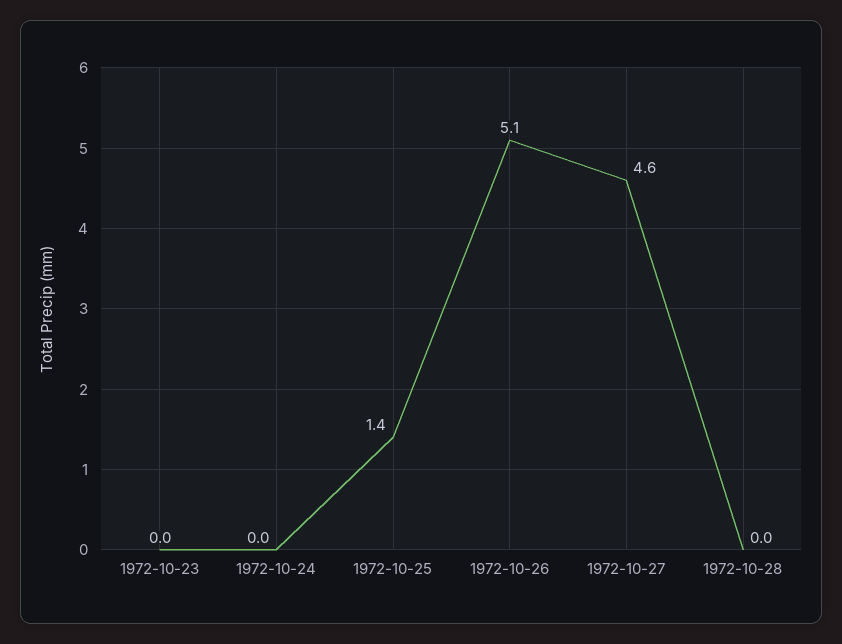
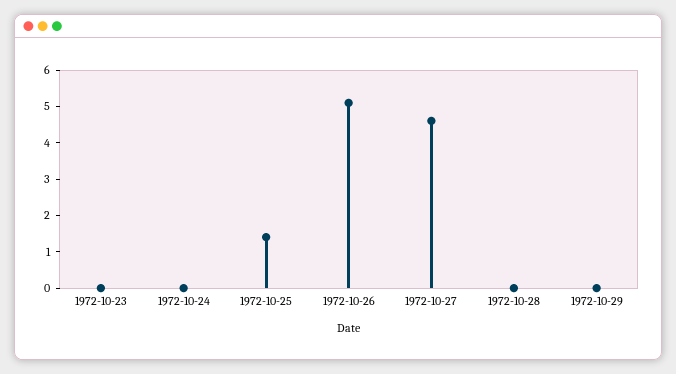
1972-10-29: none -> 0

